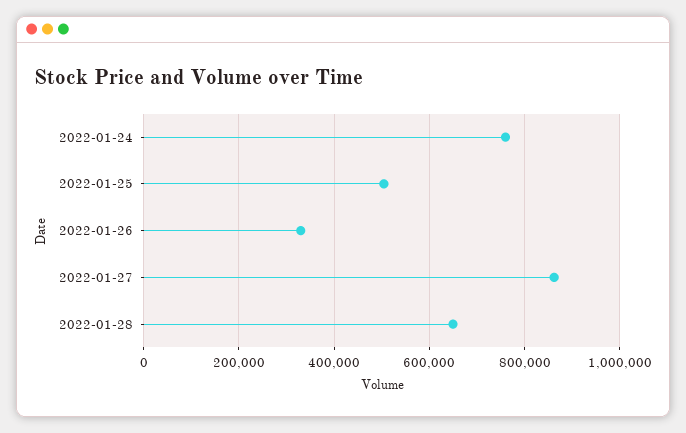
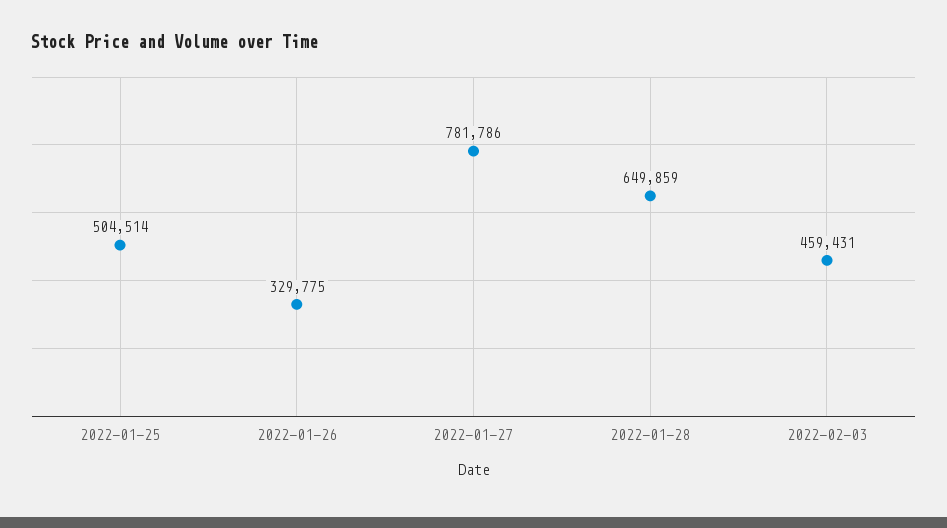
2022-01-24: 760000 -> none
2022-01-27: 860000 -> 781786
2022-02-03: none -> 459431

